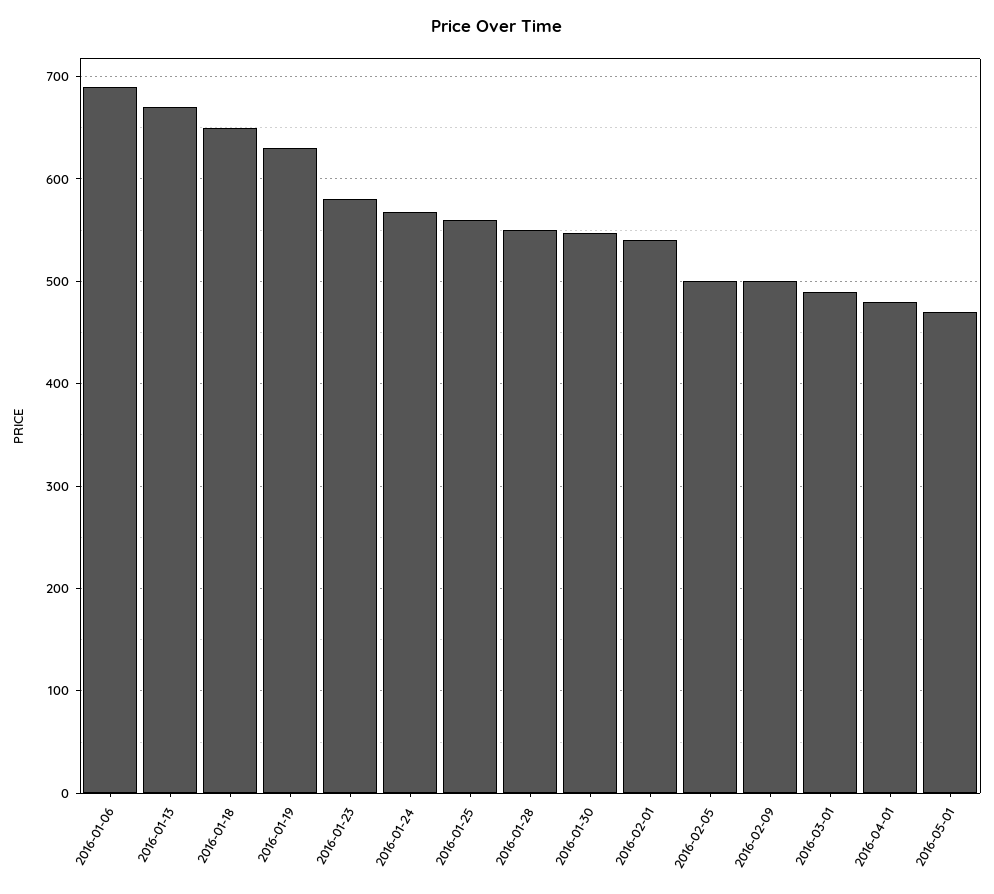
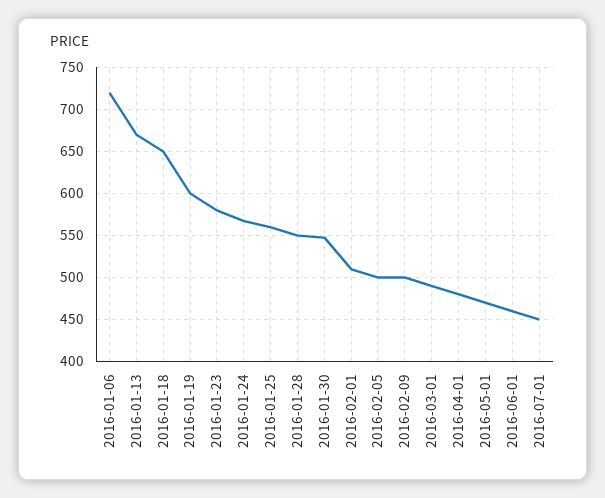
2016-01-06: 690 -> 720
2016-01-19: 630 -> 600
2016-02-01: 540 -> 510
2016-06-01: none -> 460
2016-07-01: none -> 450

